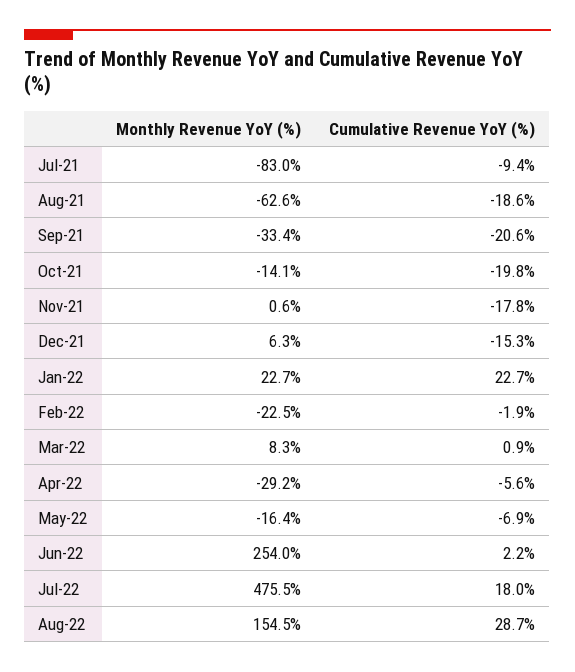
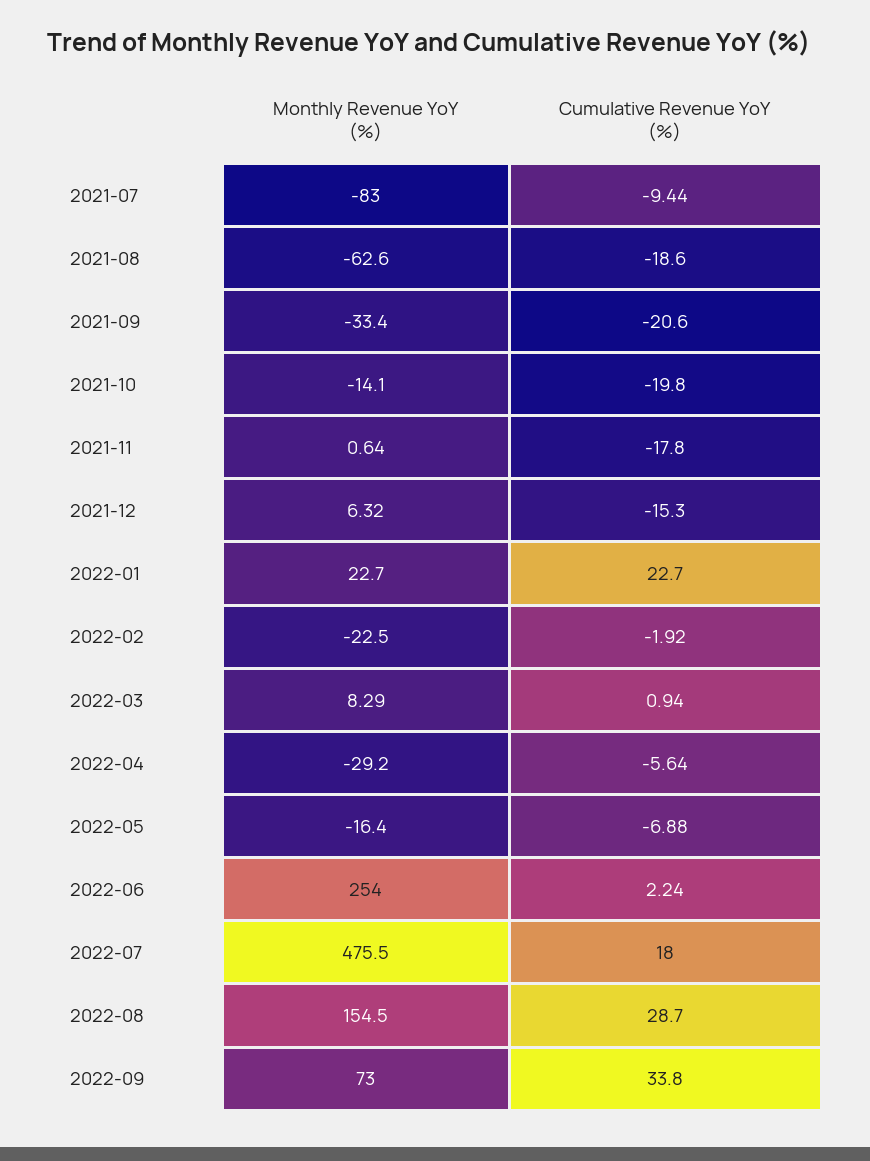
Monthly Revenue YoY (%), 2022-09: none -> 73
Cumulative Revenue YoY (%), 2022-09: none -> 33.8

